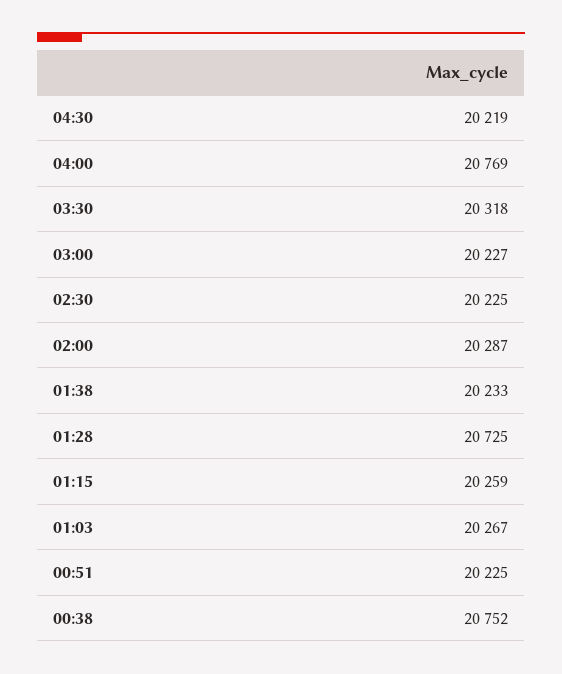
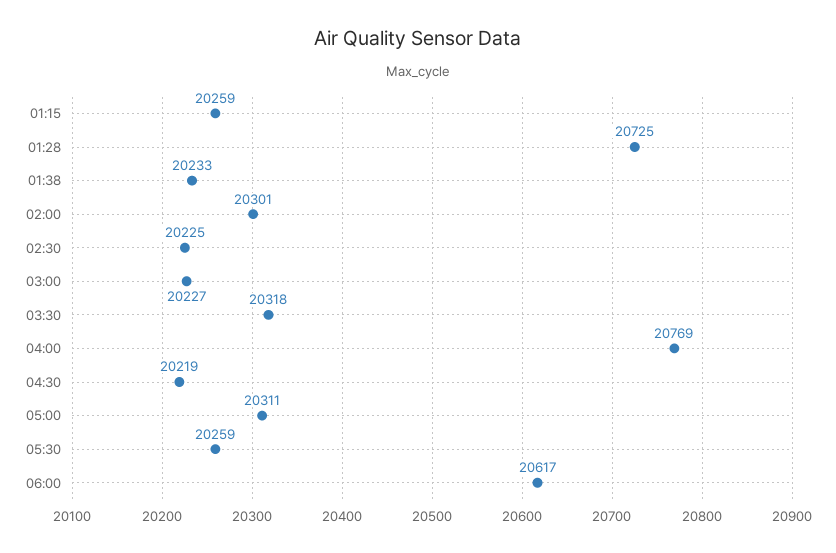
02:00: 20287 -> 20301
01:03: 20267 -> none
00:51: 20225 -> none
00:38: 20752 -> none
05:00: none -> 20311
05:30: none -> 20259
06:00: none -> 20617

